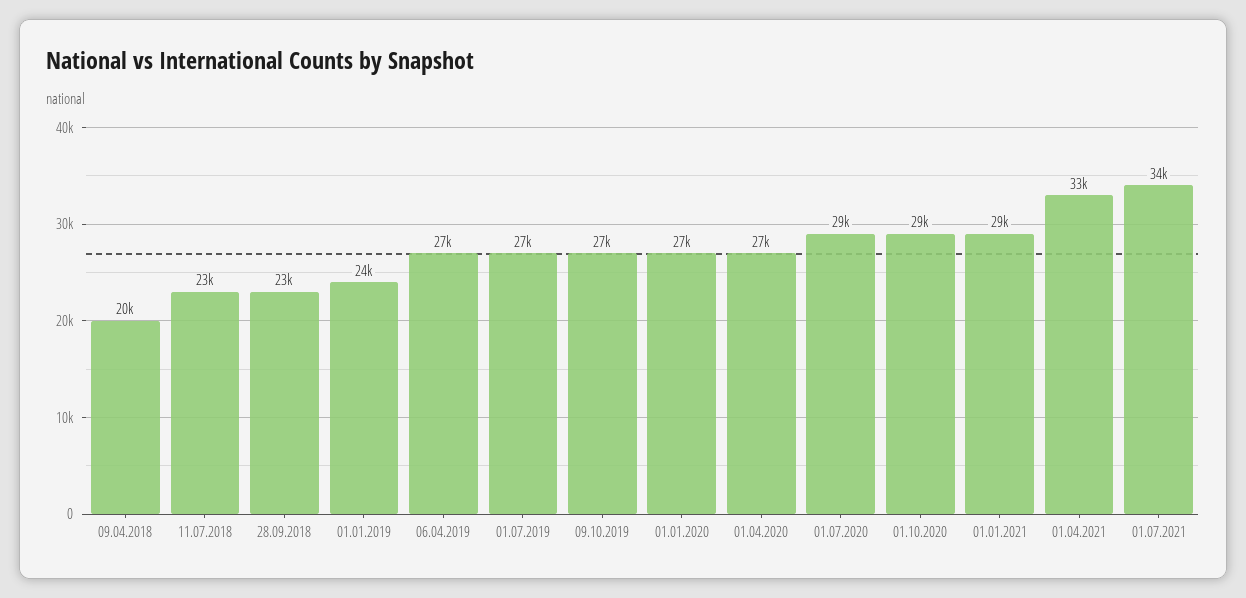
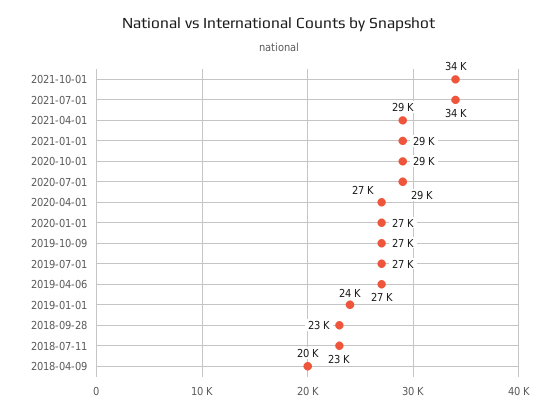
01.04.2021: 33000 -> 29000
2021-10-01: none -> 34000

